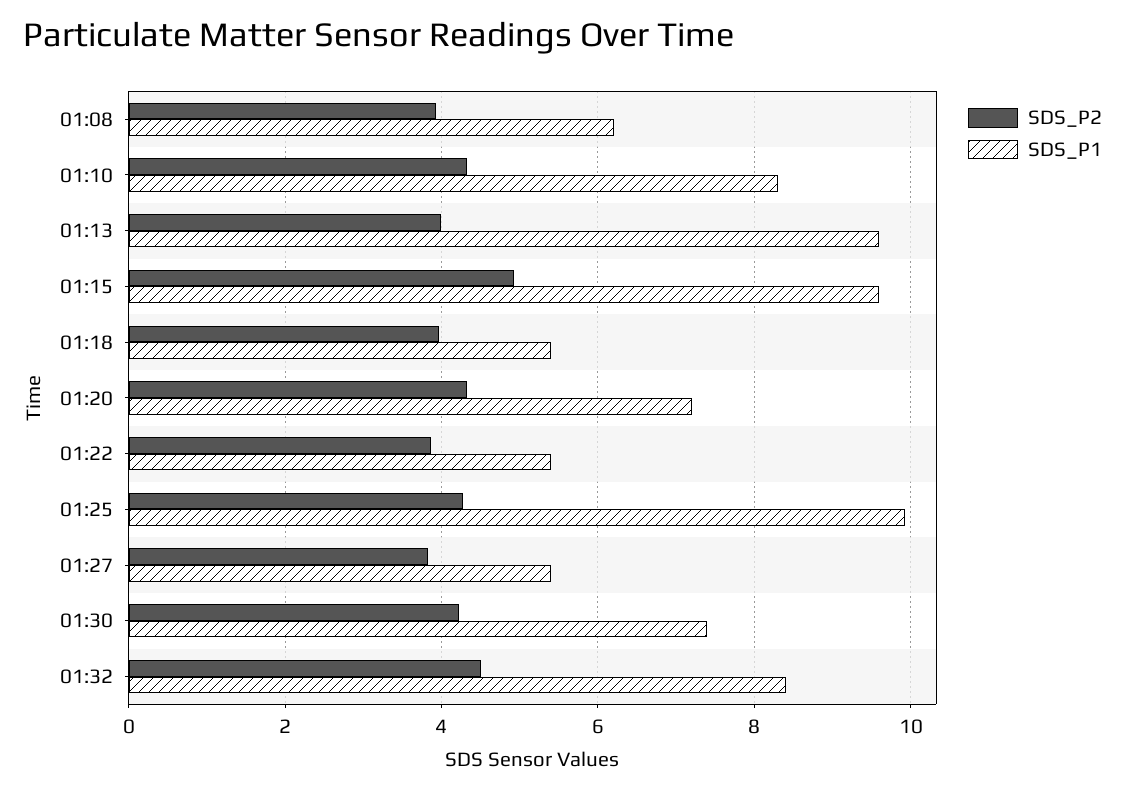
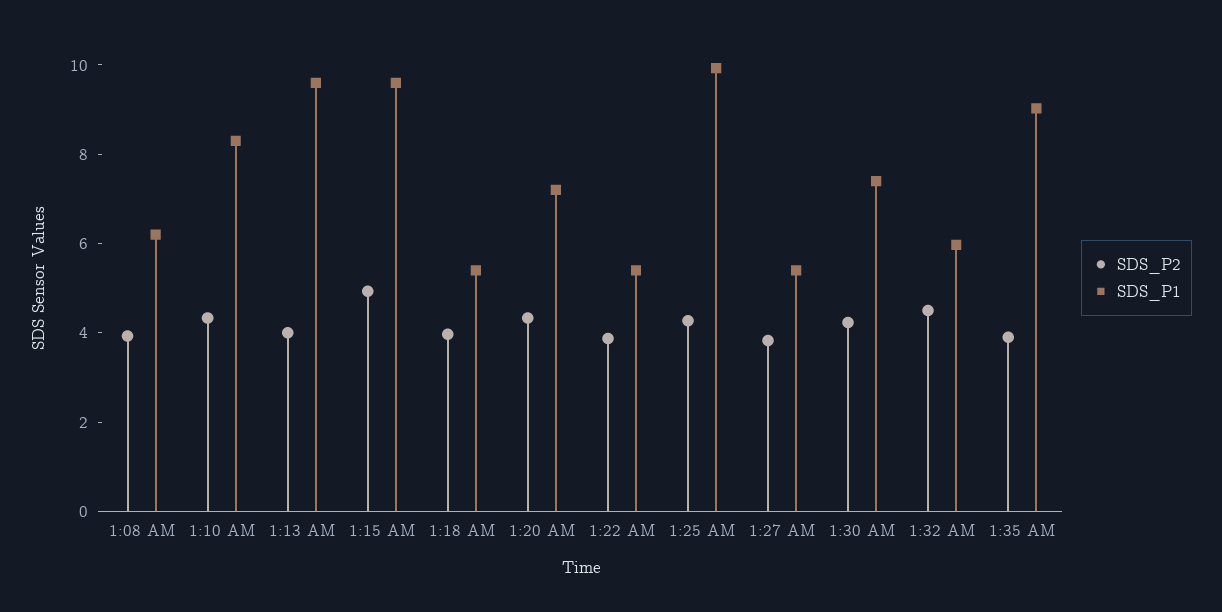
SDS_P1, 01:32: 8.4 -> 6
SDS_P2, 1:35 AM: none -> 4
SDS_P1, 1:35 AM: none -> 9

